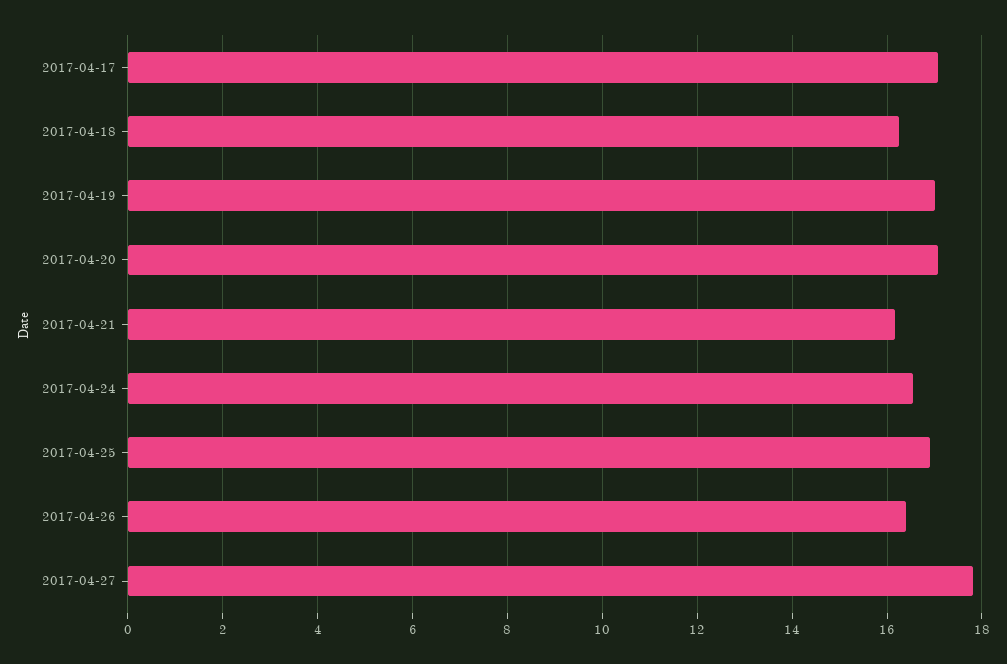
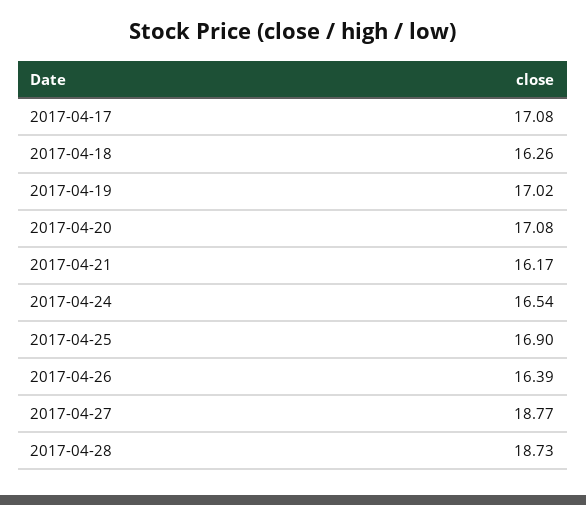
2017-04-27: 17.8 -> 18.77
2017-04-28: none -> 18.73

